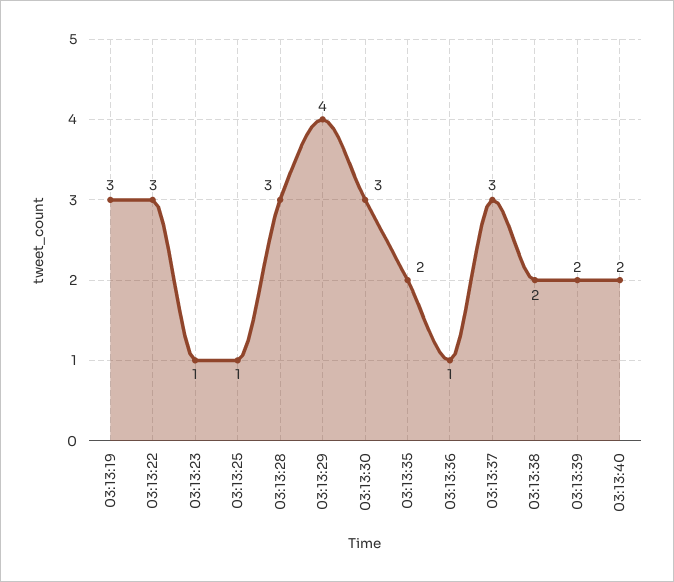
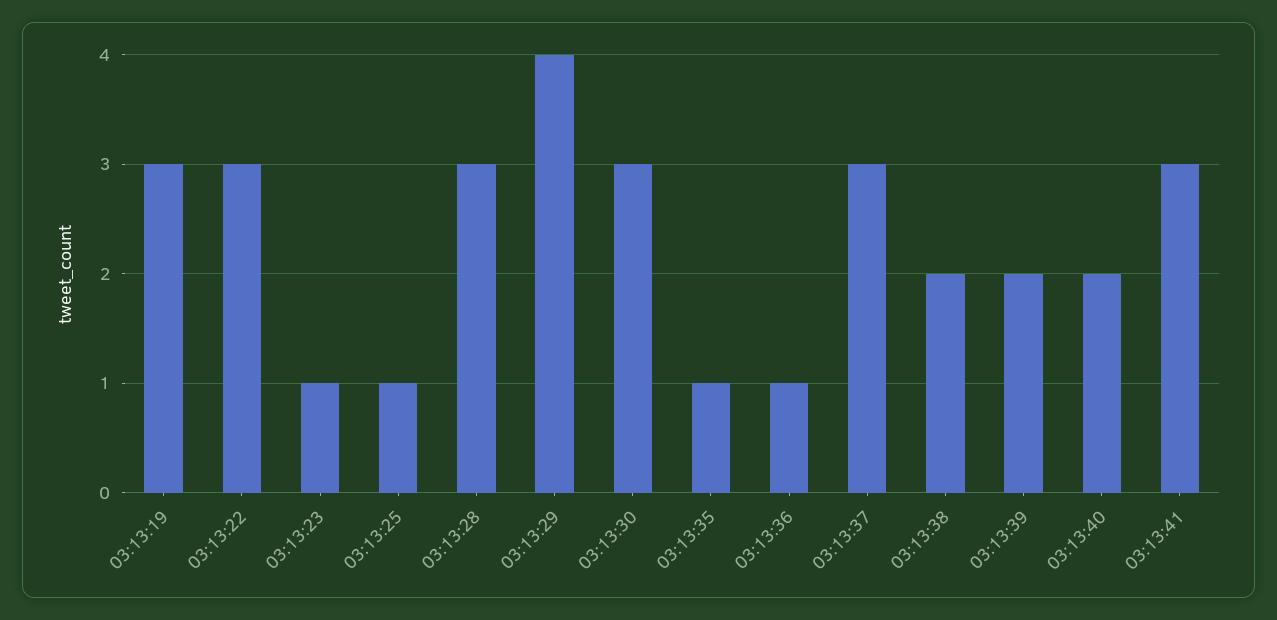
03:13:35: 2 -> 1
03:13:41: none -> 3

